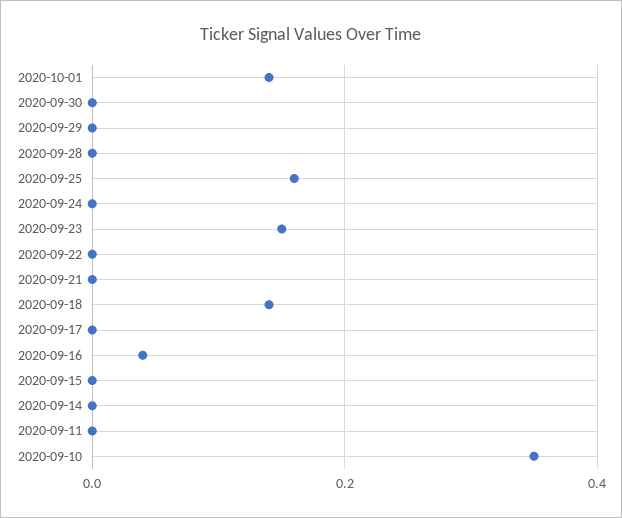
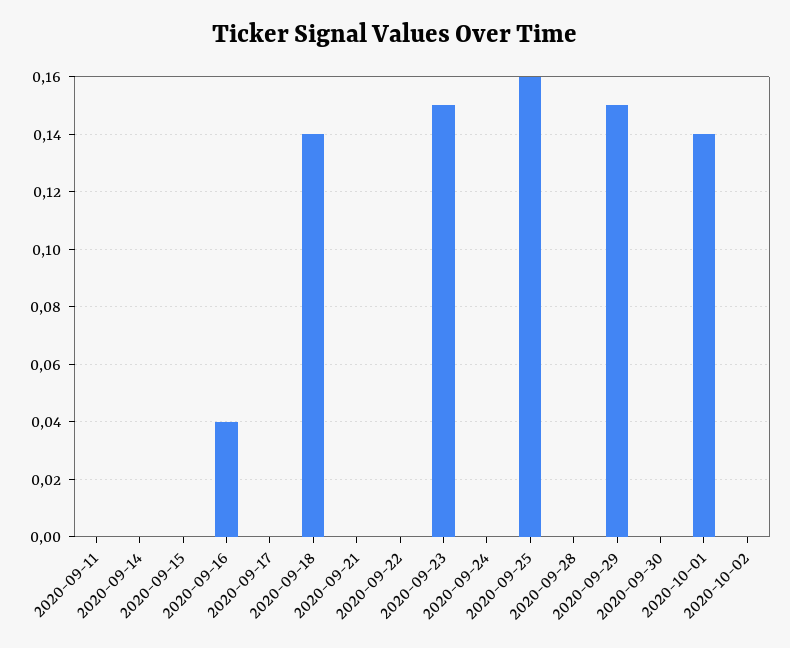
2020-09-29: 0 -> 0.15
2020-09-10: 0.35 -> none
2020-10-02: none -> 0

